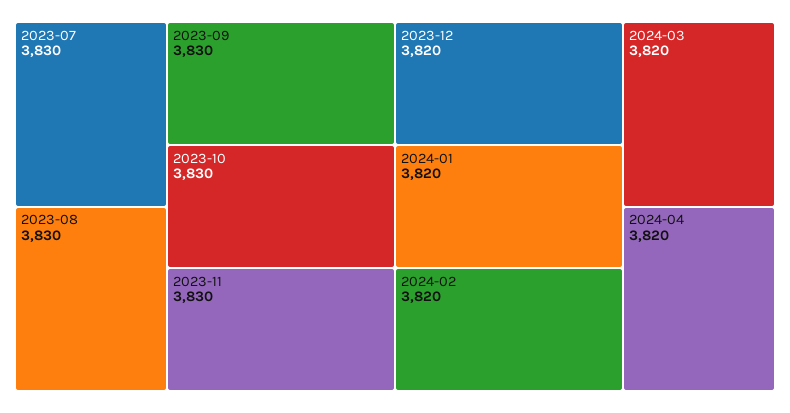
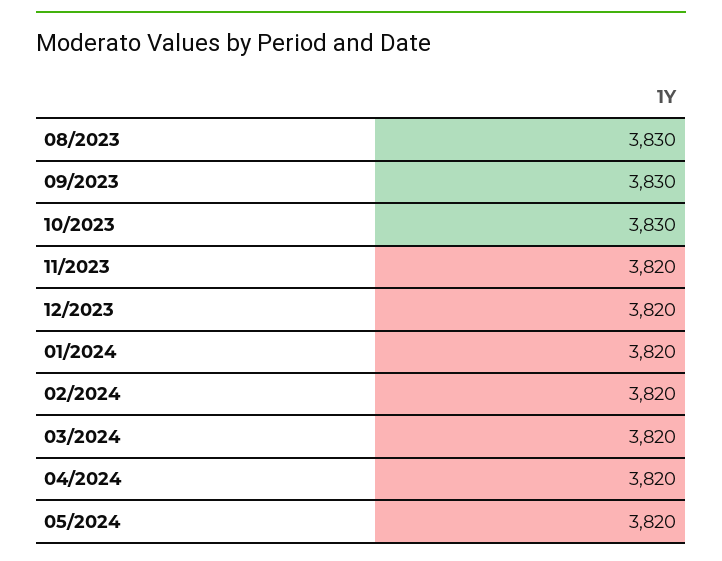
2023-07: 3830 -> none
2023-11: 3830 -> 3820
05/2024: none -> 3820

